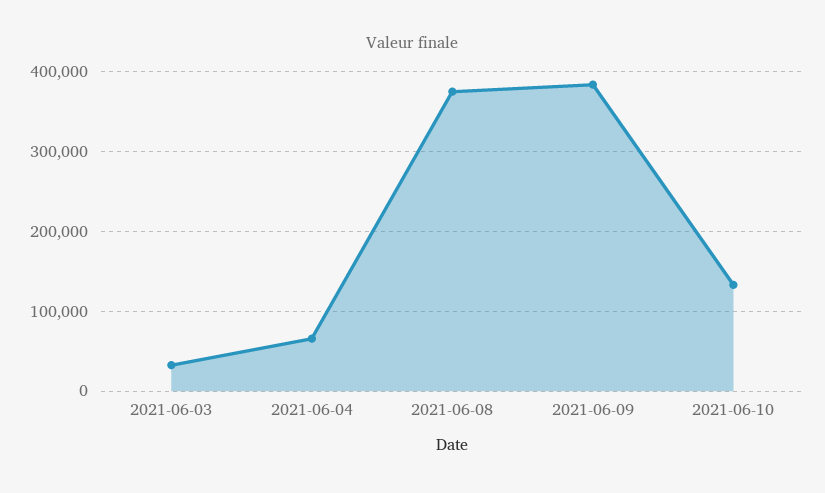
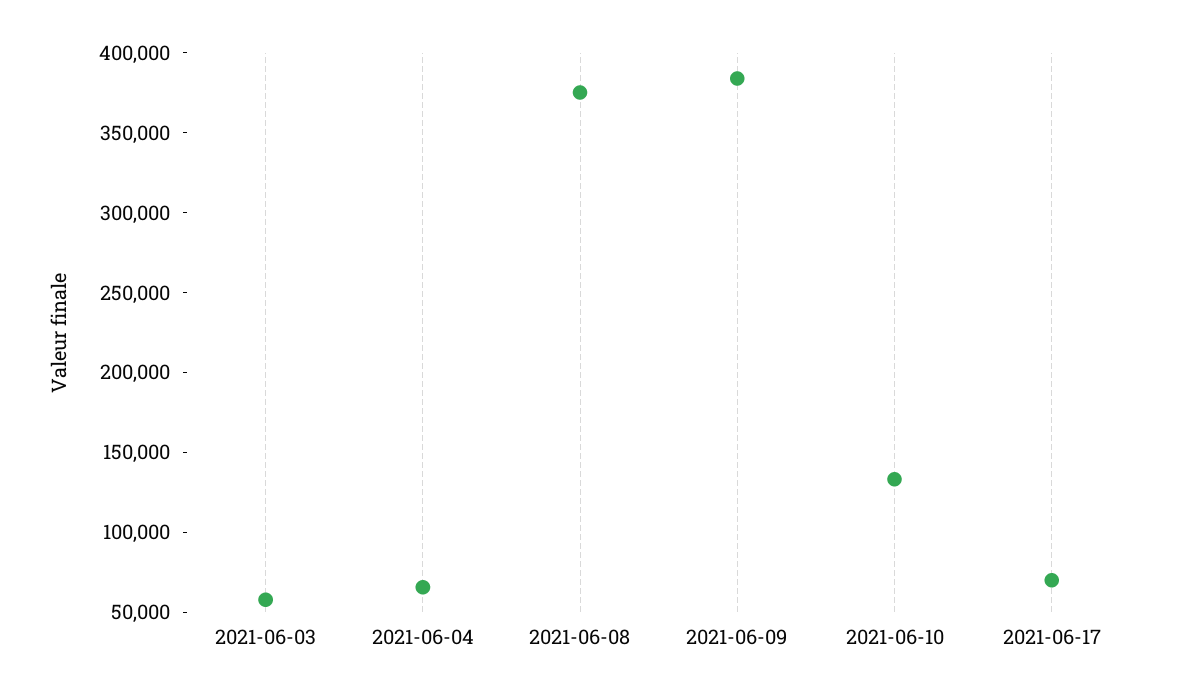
2021-06-03: 30000 -> 60000
2021-06-17: none -> 70000

